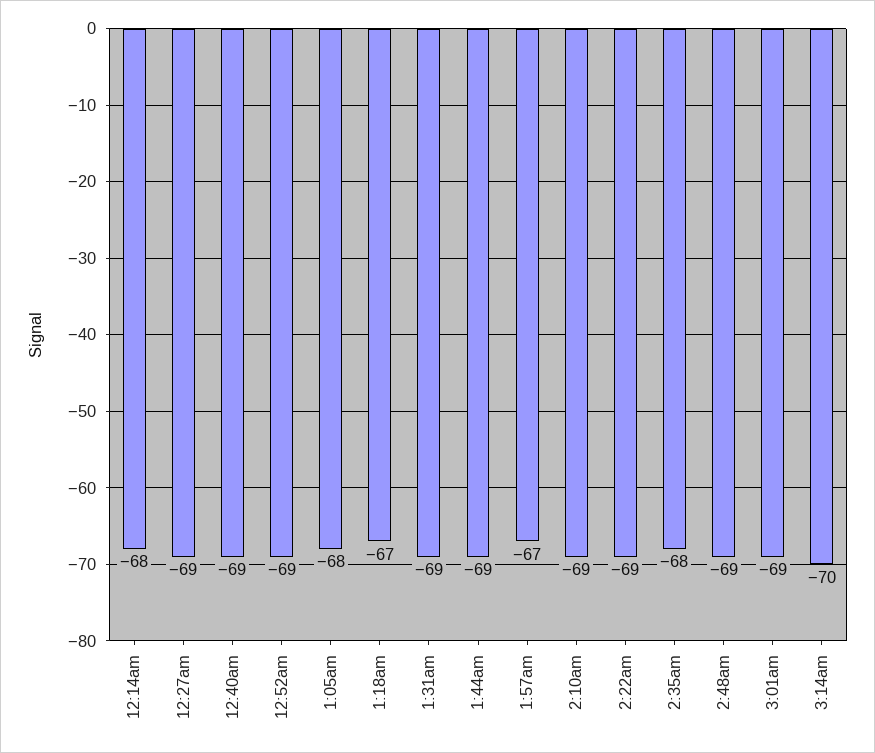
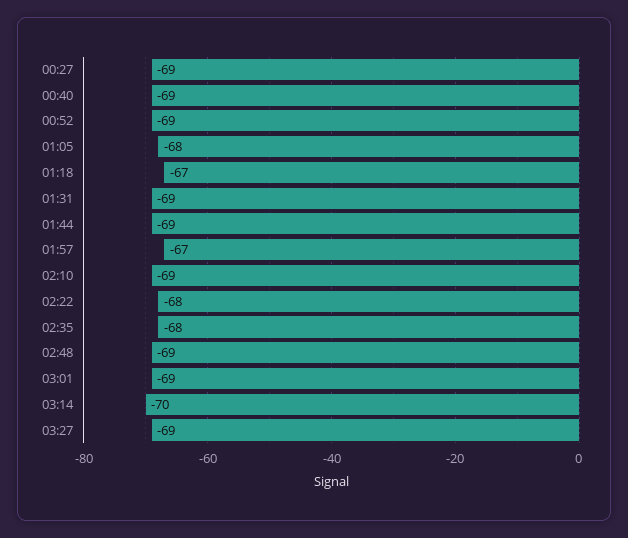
12:14am: -68 -> none
2:22am: -69 -> -68
03:27: none -> -69

